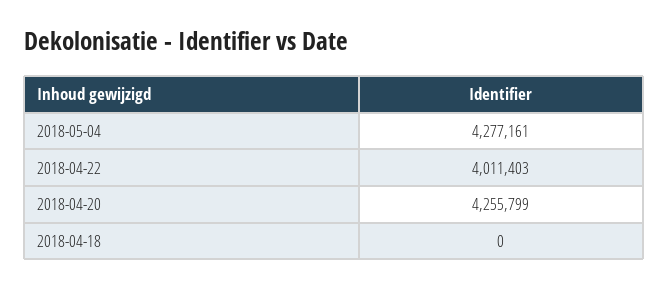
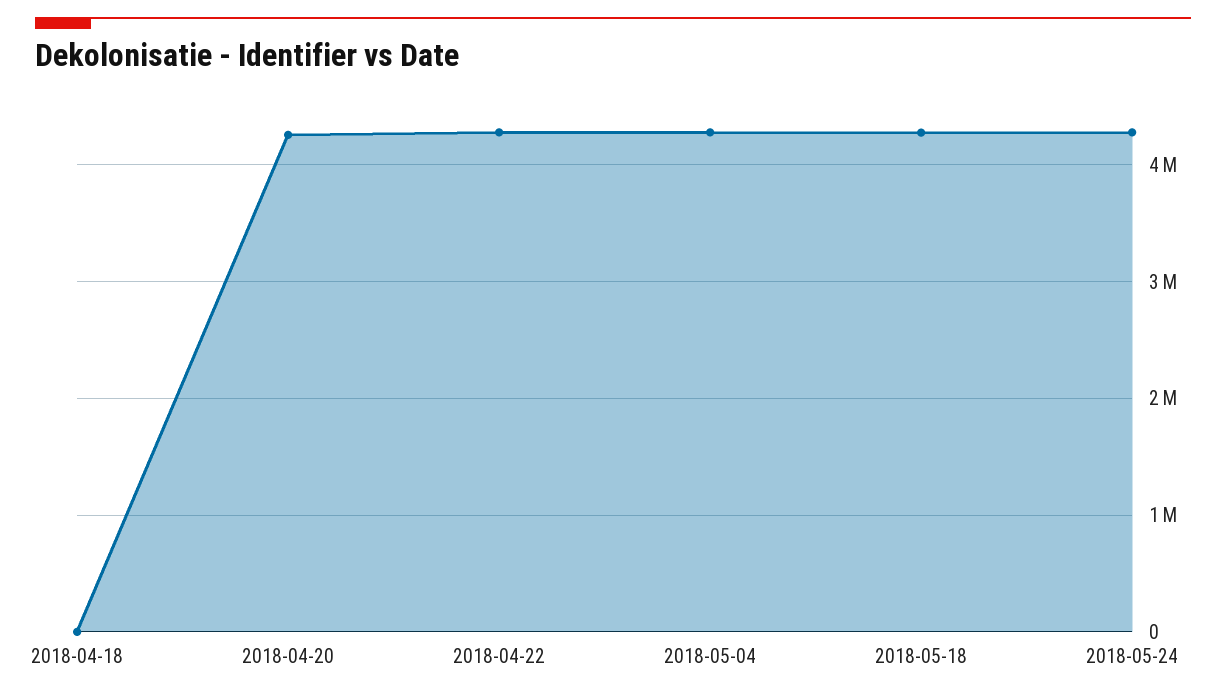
2018-04-22: 4011403 -> 4300000
2018-05-18: none -> 4300000
2018-05-24: none -> 4300000

